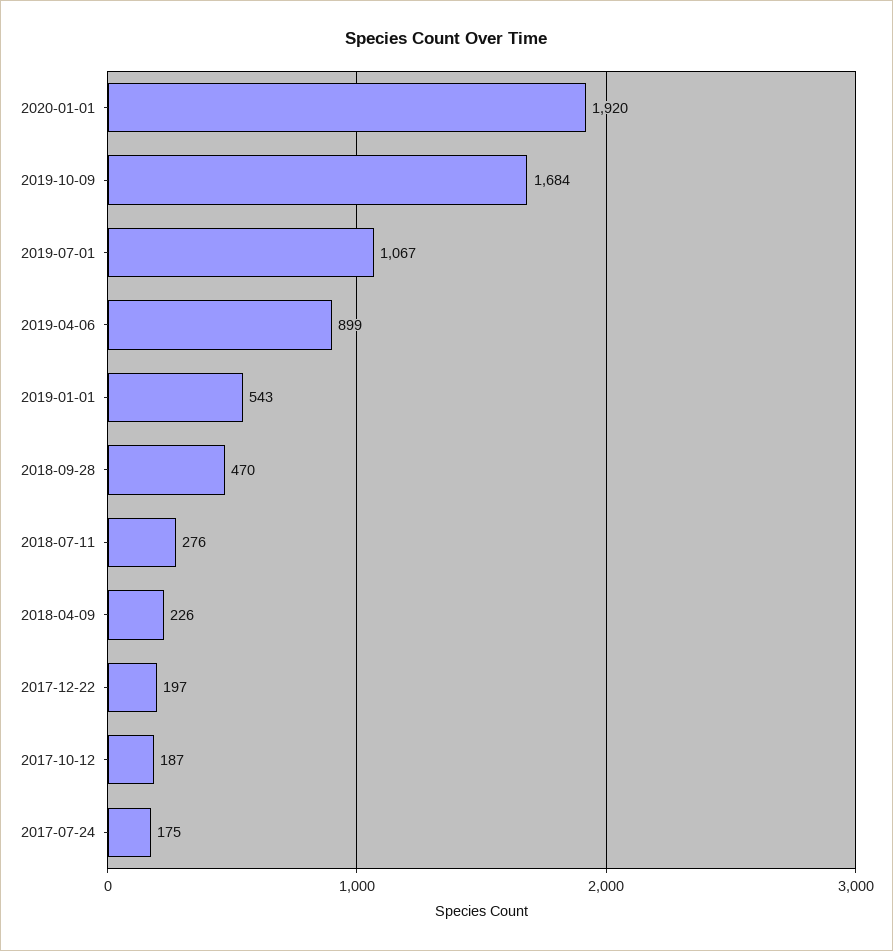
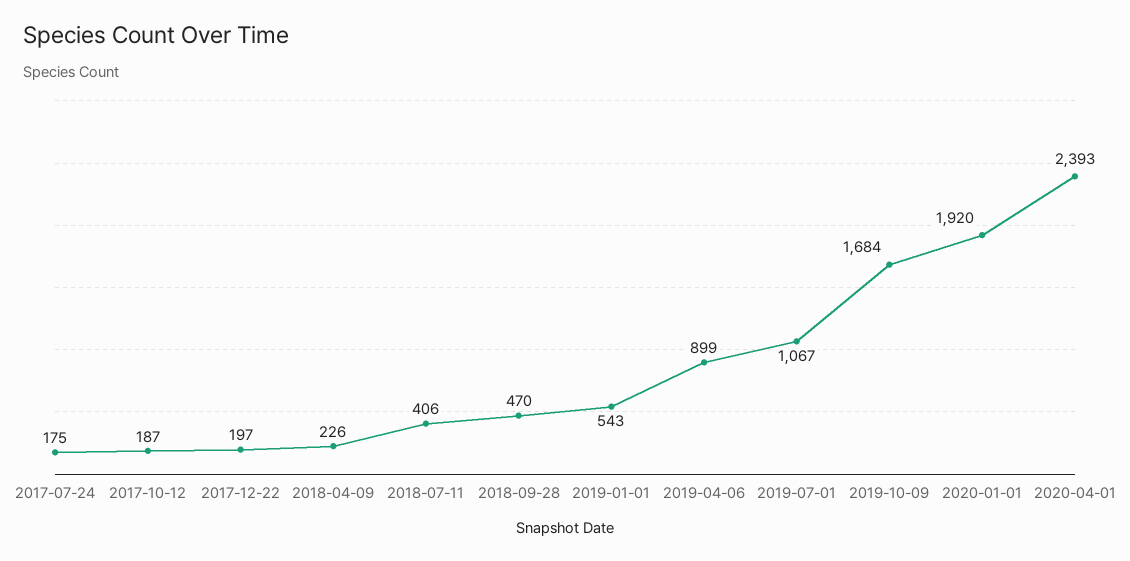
2018-07-11: 276 -> 406
2020-04-01: none -> 2393

